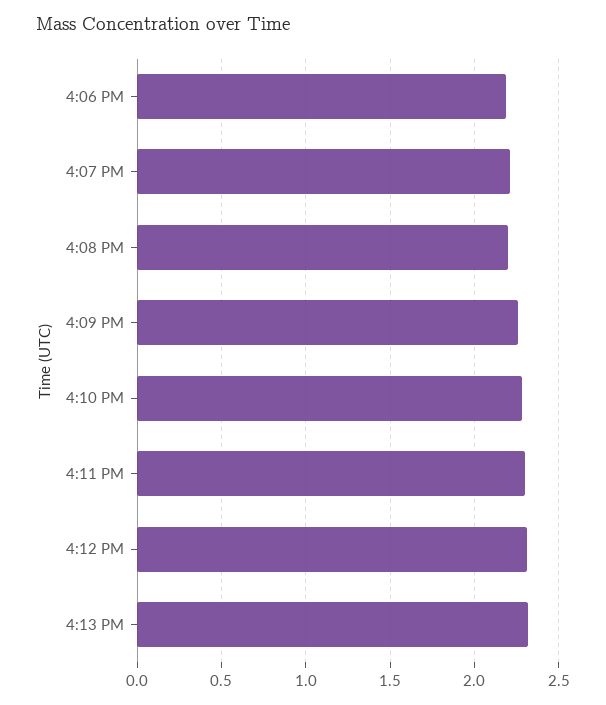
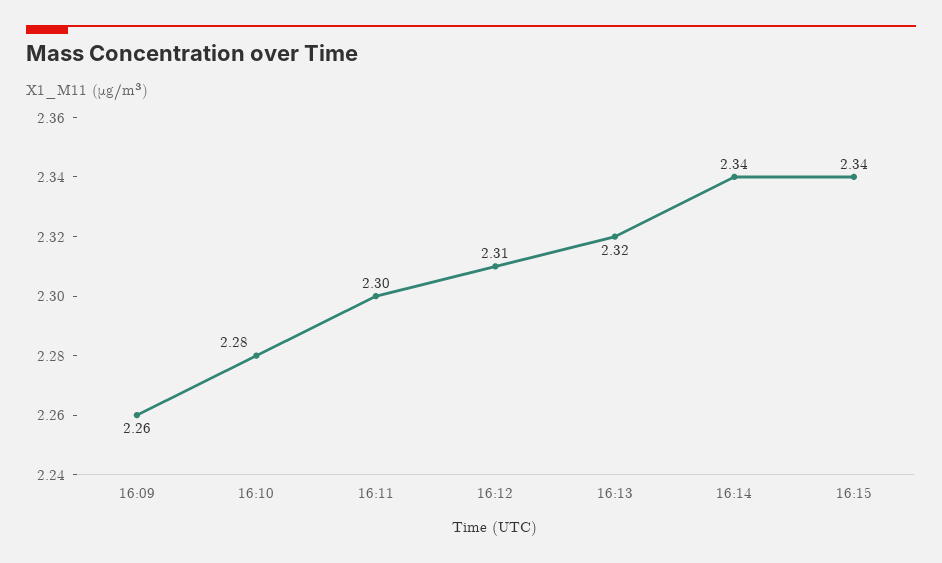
4:06 PM: 2.2 -> none
4:07 PM: 2.2 -> none
4:08 PM: 2.2 -> none
16:14: none -> 2.34
16:15: none -> 2.34

